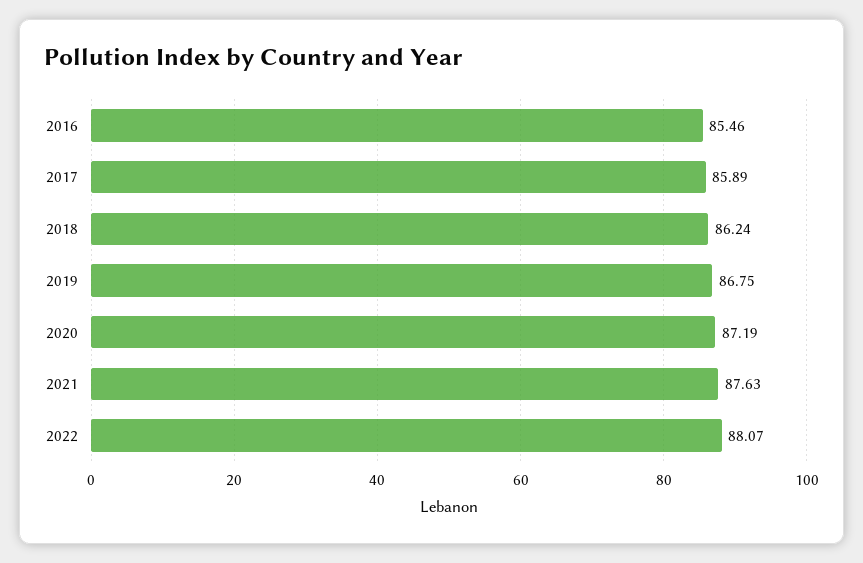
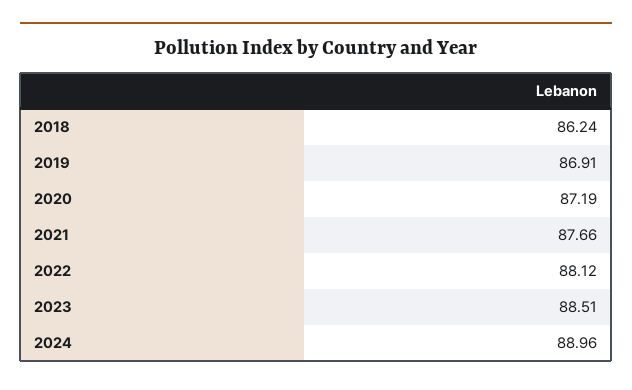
2016: 85.46 -> none
2017: 85.89 -> none
2019: 86.75 -> 86.91
2021: 87.63 -> 87.66
2022: 88.07 -> 88.12
2023: none -> 88.51
2024: none -> 88.96

